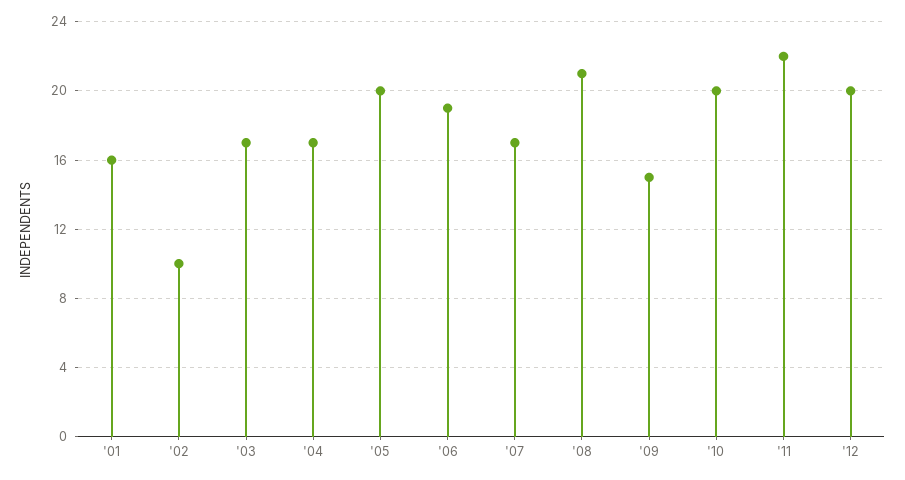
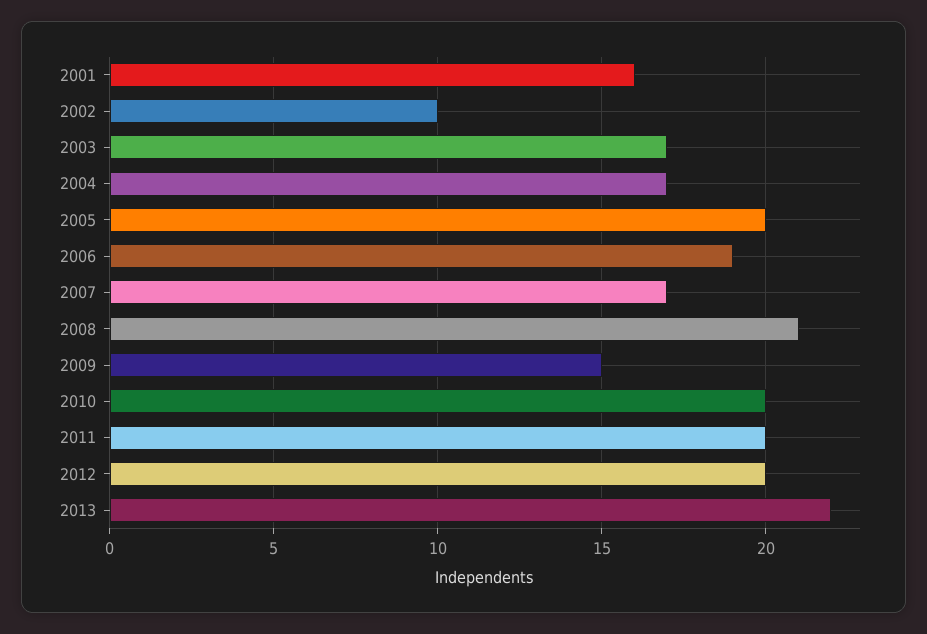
'11: 22 -> 20
2013: none -> 22

